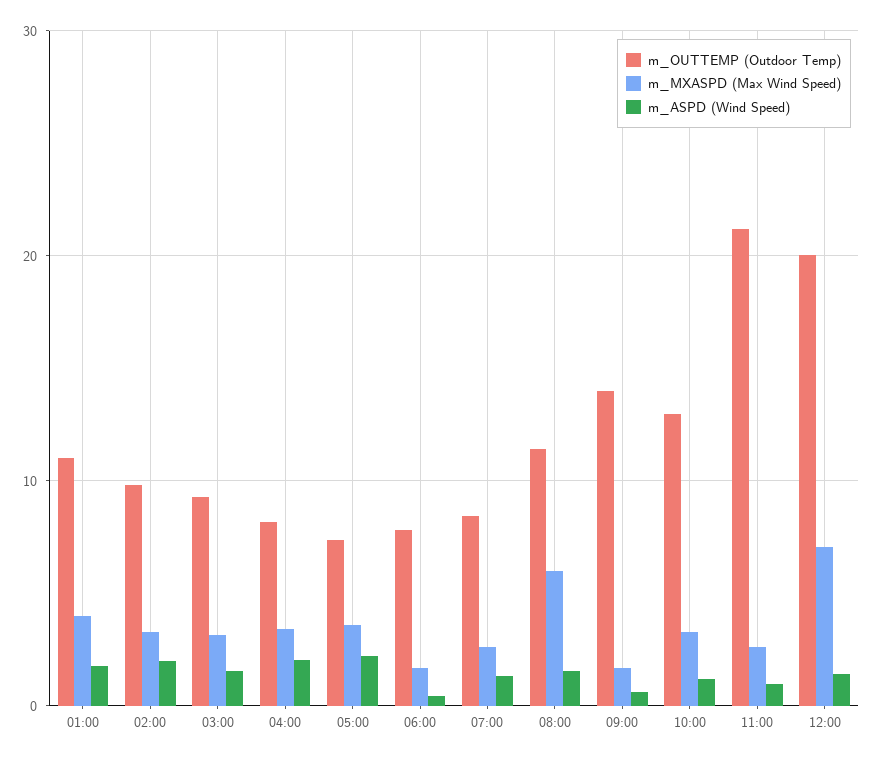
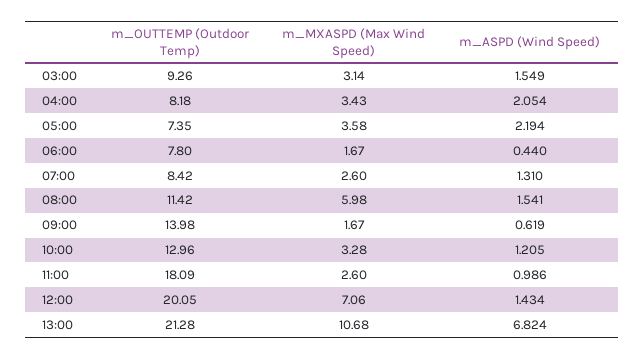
m_OUTTEMP (Outdoor Temp), 01:00: 11 -> none
m_MXASPD (Max Wind Speed), 01:00: 4 -> none
m_ASPD (Wind Speed), 01:00: 2 -> none
m_OUTTEMP (Outdoor Temp), 02:00: 10 -> none
m_MXASPD (Max Wind Speed), 02:00: 3 -> none
m_ASPD (Wind Speed), 02:00: 2 -> none
m_OUTTEMP (Outdoor Temp), 11:00: 21 -> 18.09
m_OUTTEMP (Outdoor Temp), 13:00: none -> 21.28
m_MXASPD (Max Wind Speed), 13:00: none -> 10.68
m_ASPD (Wind Speed), 13:00: none -> 6.824

